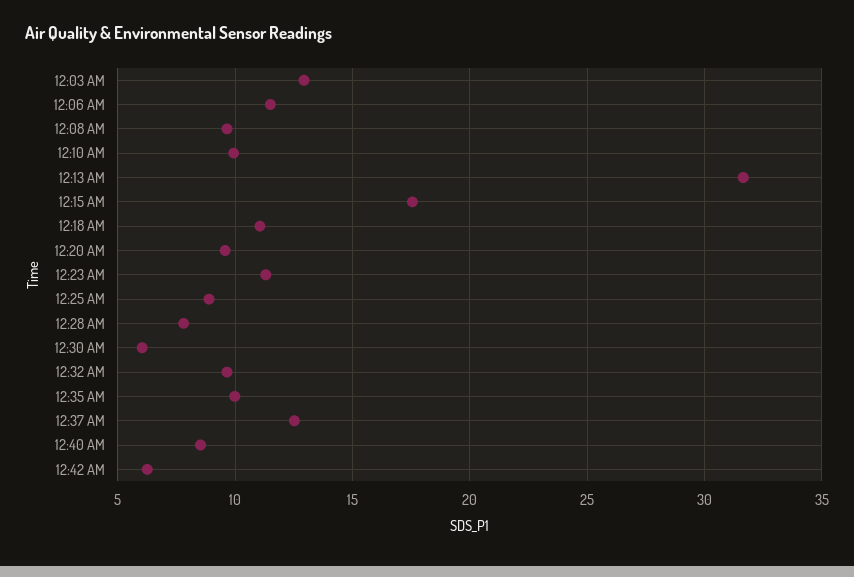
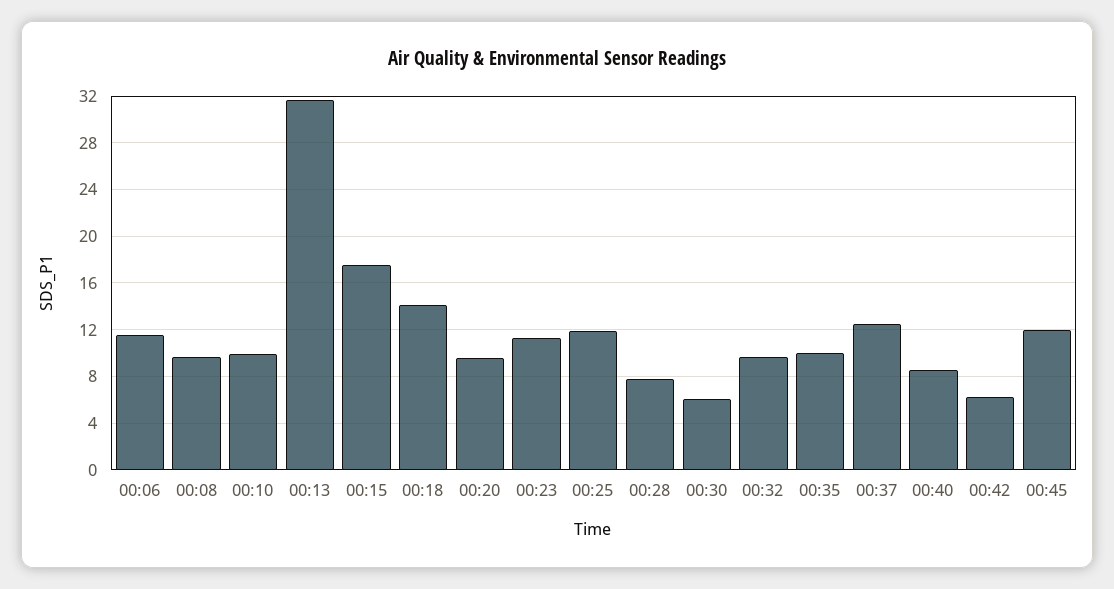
12:03 AM: 13 -> none
12:18 AM: 11 -> 14
12:25 AM: 9 -> 12
00:45: none -> 12

